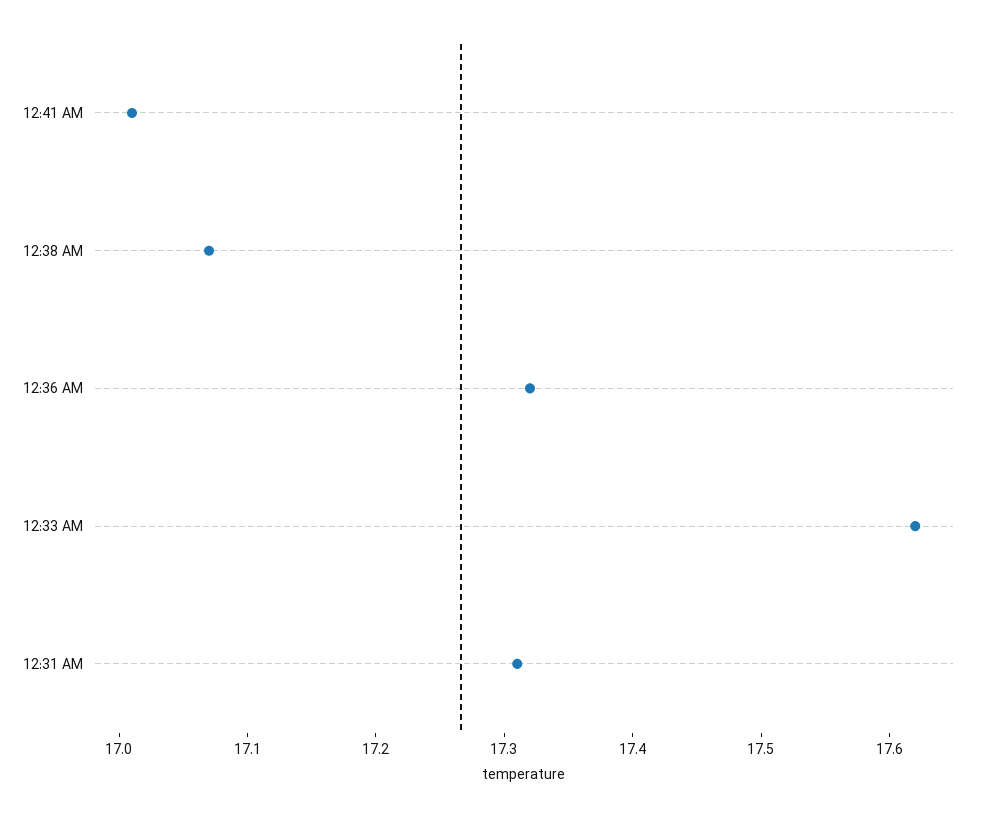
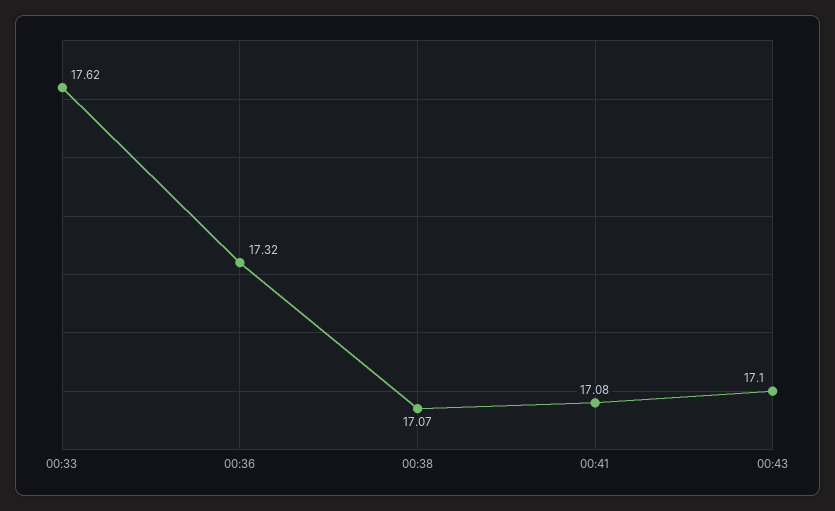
12:41 AM: 17.01 -> 17.08
12:31 AM: 17.31 -> none
00:43: none -> 17.1

